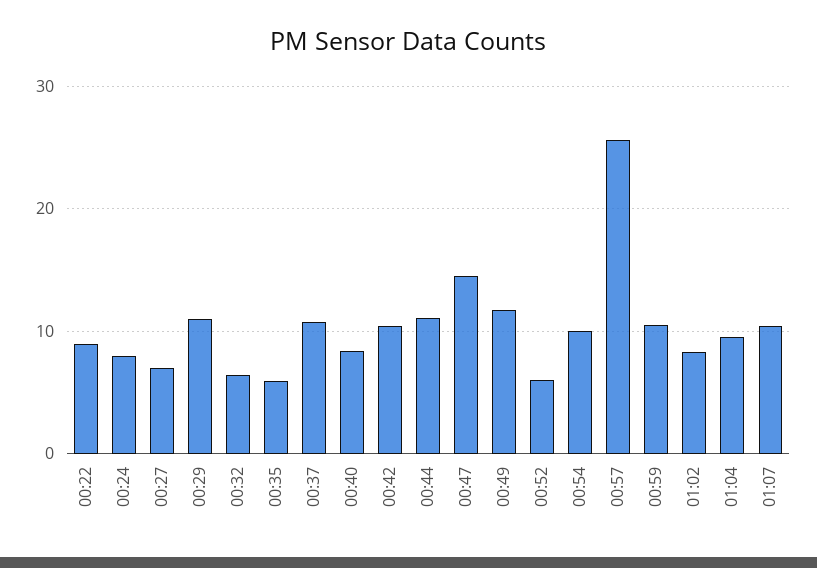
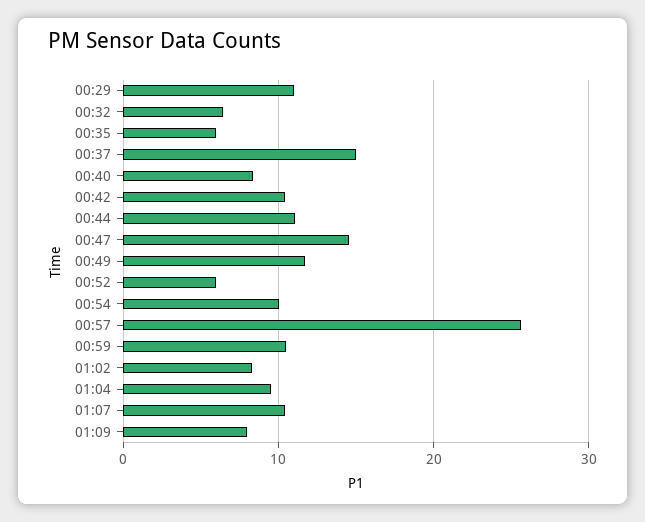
00:22: 9 -> none
00:24: 8 -> none
00:27: 7 -> none
00:37: 11 -> 15
01:09: none -> 8

